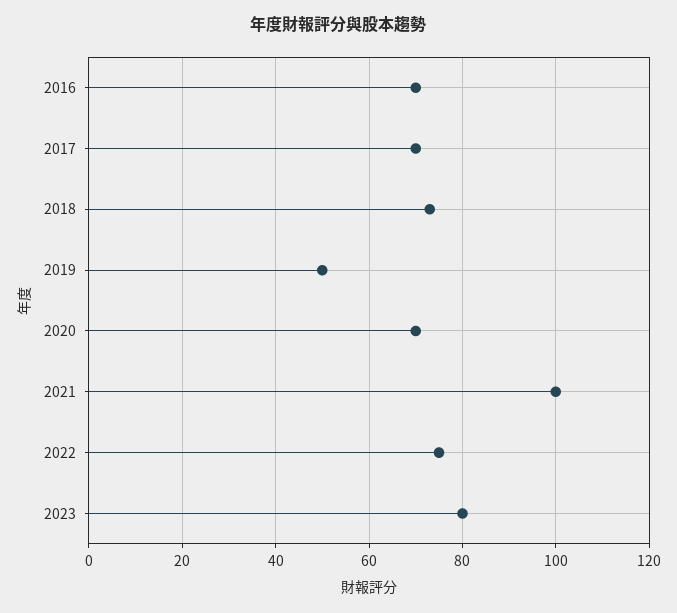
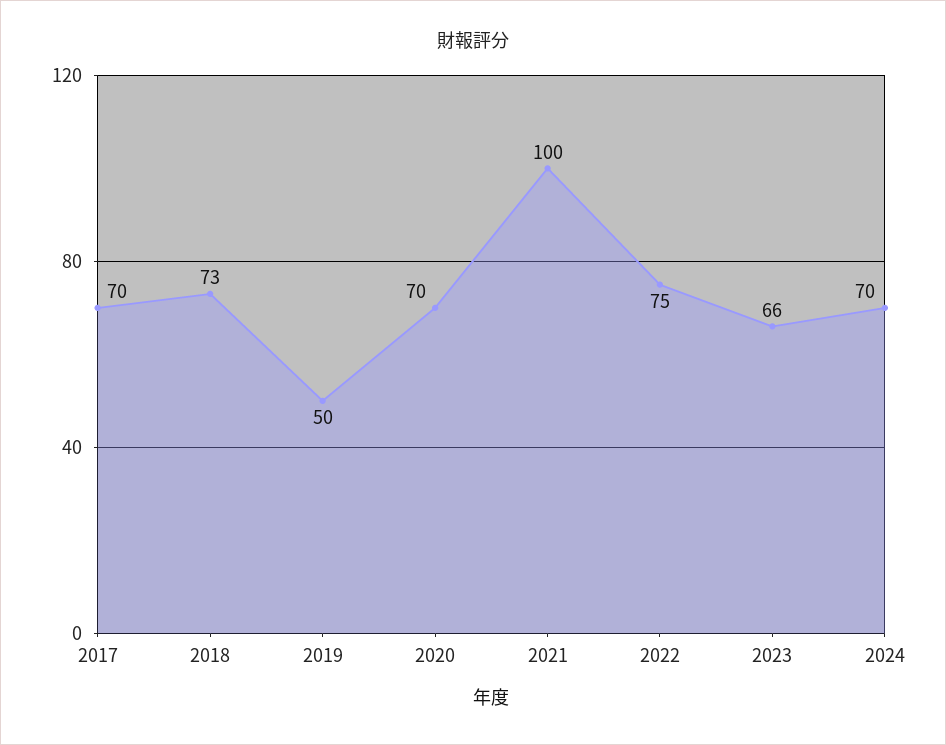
2016: 70 -> none
2023: 80 -> 66
2024: none -> 70

